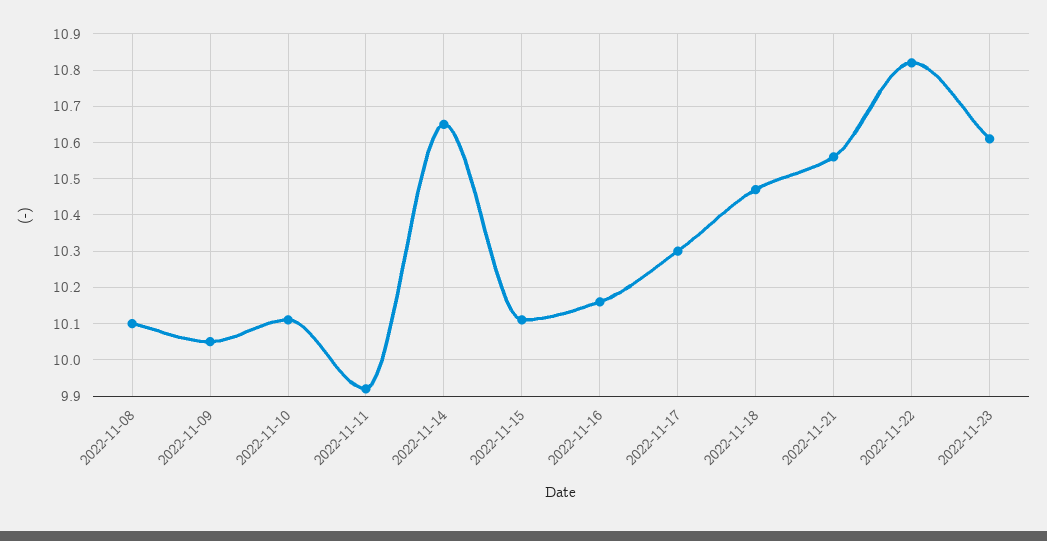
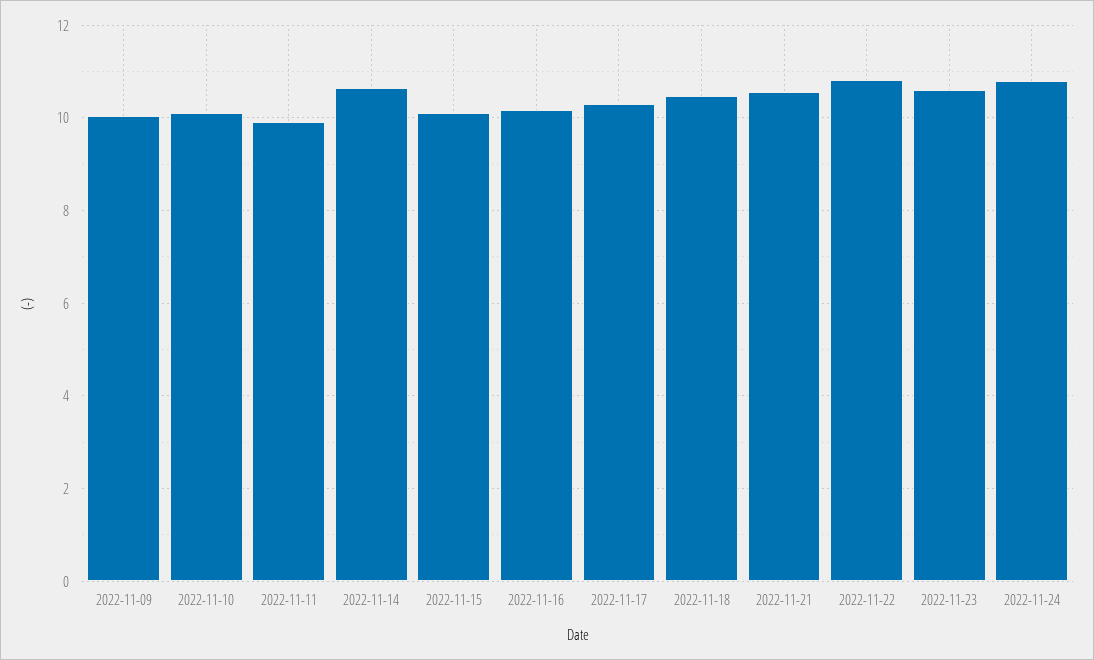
2022-11-08: 10.1 -> none
2022-11-24: none -> 10.8

